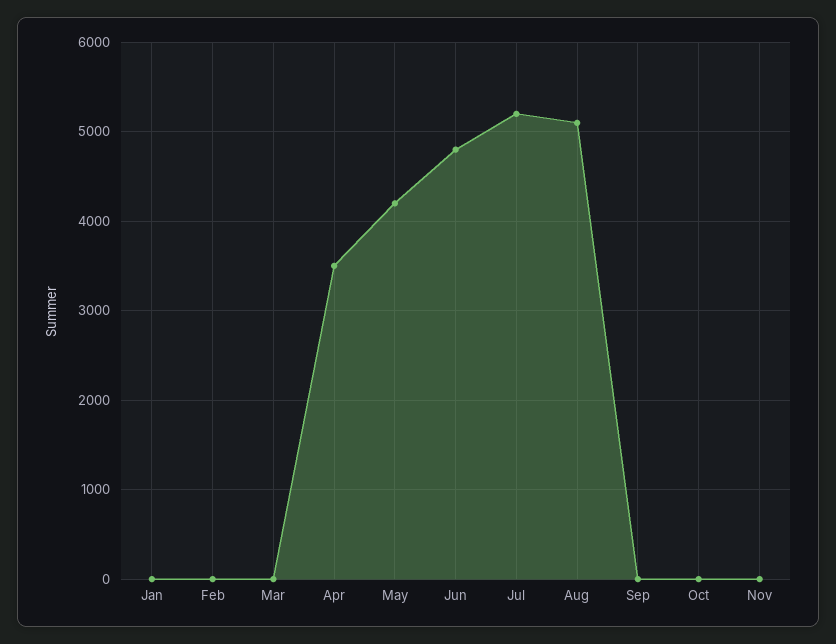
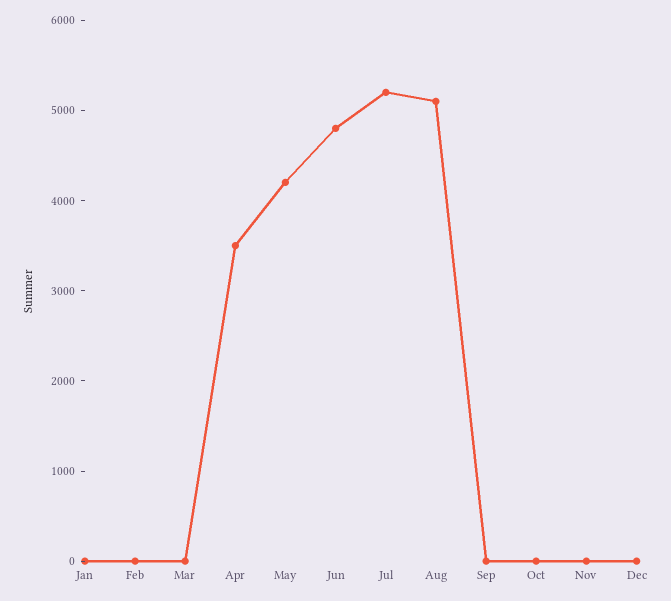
Dec: none -> 0

